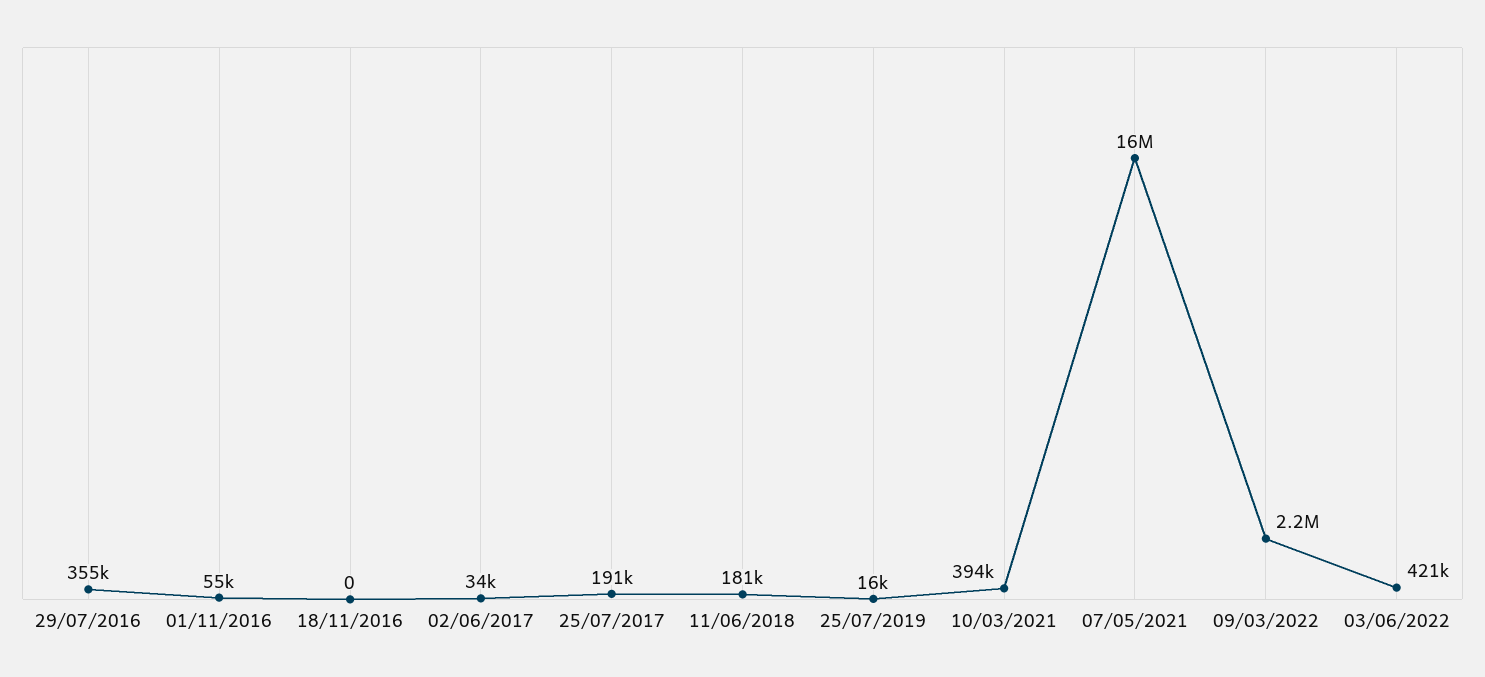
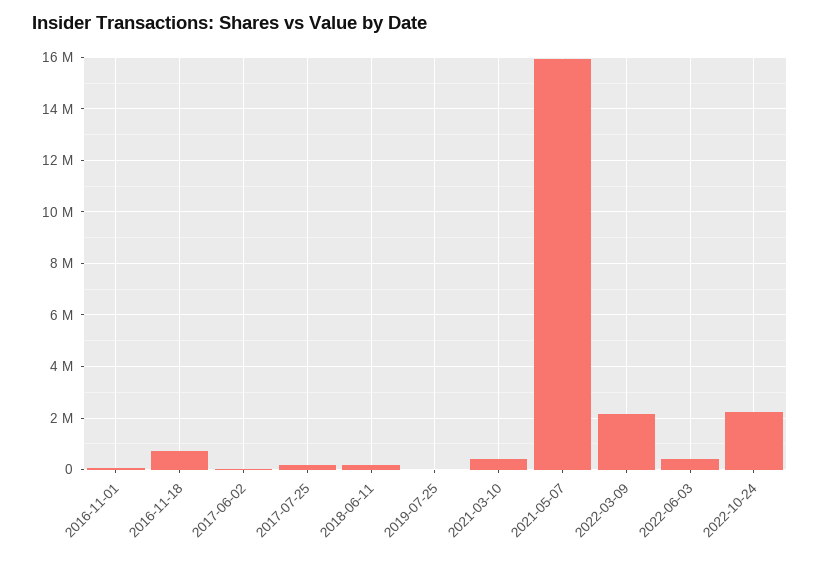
29/07/2016: 355000 -> none
18/11/2016: 0 -> 750000
2022-10-24: none -> 2250000

